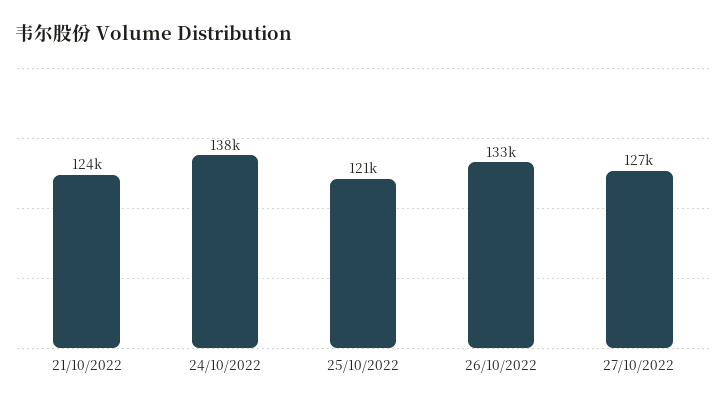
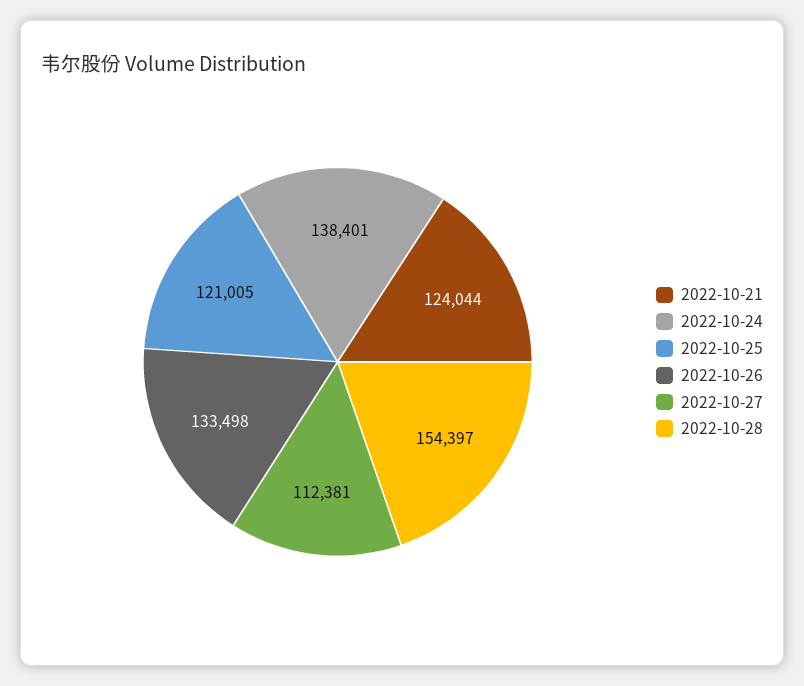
27/10/2022: 127000 -> 112381
2022-10-28: none -> 154397

